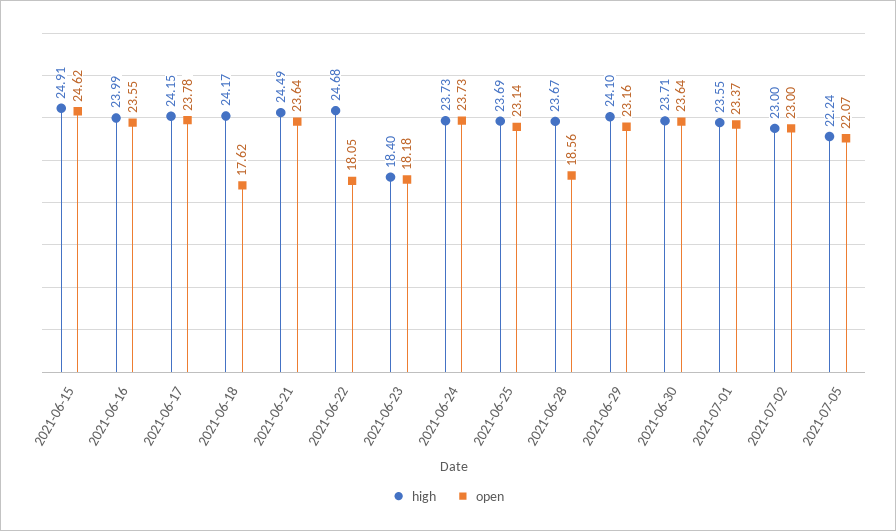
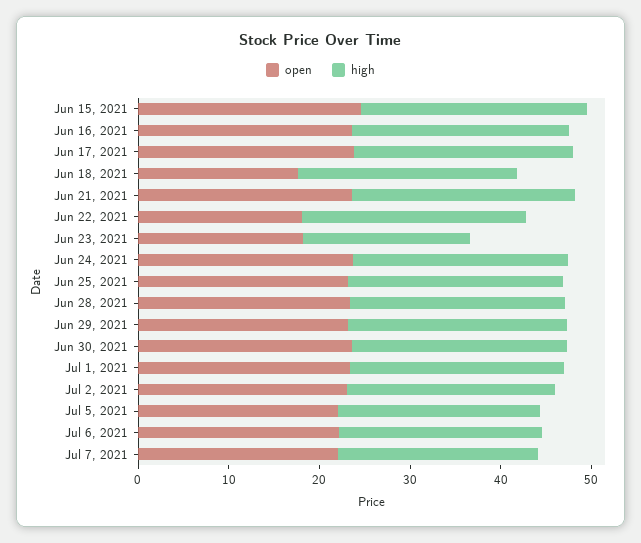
open, 2021-06-28: 18.56 -> 24
open, Jul 6, 2021: none -> 22
high, Jul 6, 2021: none -> 22
open, Jul 7, 2021: none -> 22
high, Jul 7, 2021: none -> 22

